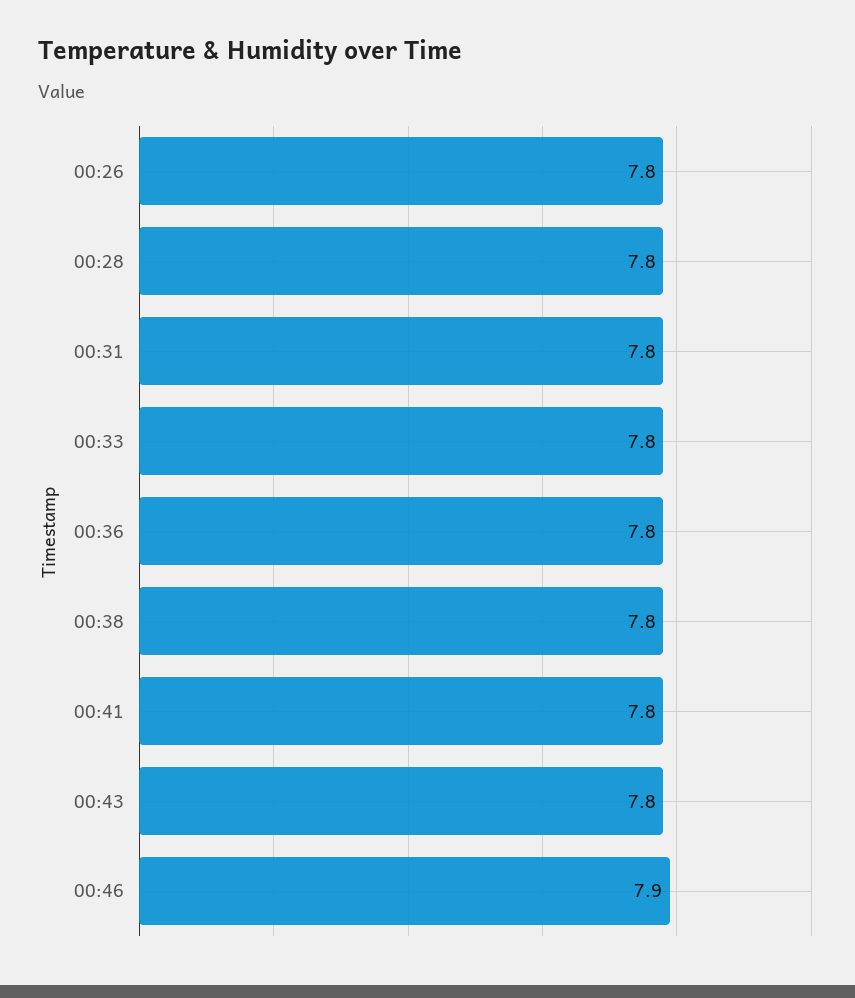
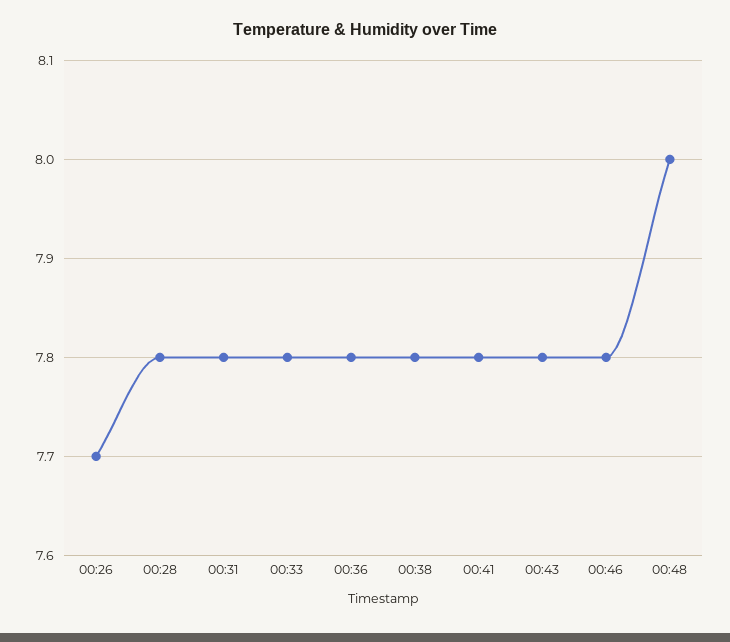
00:26: 7.8 -> 7.7
00:46: 7.9 -> 7.8
00:48: none -> 8

